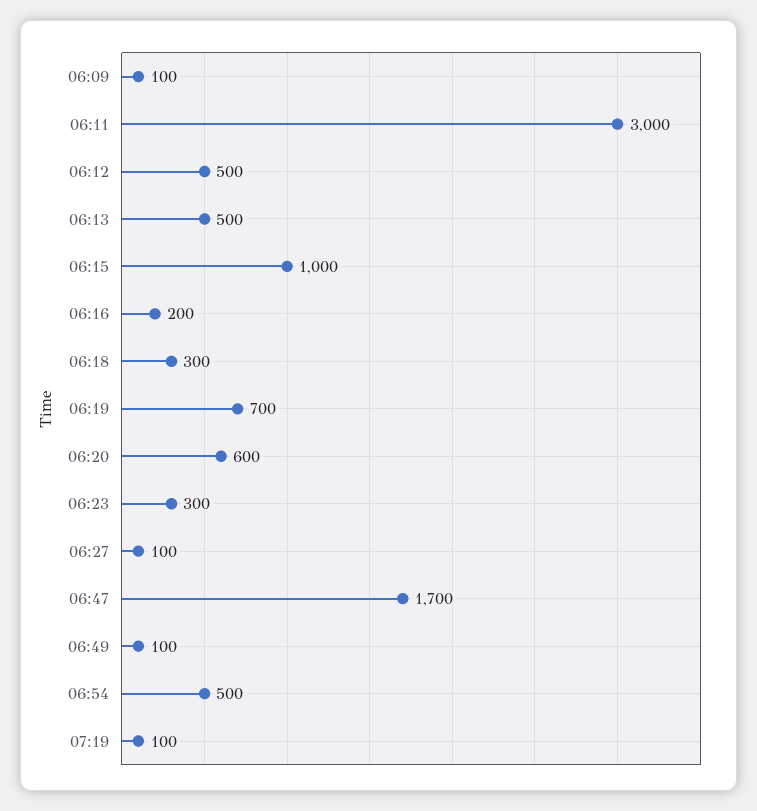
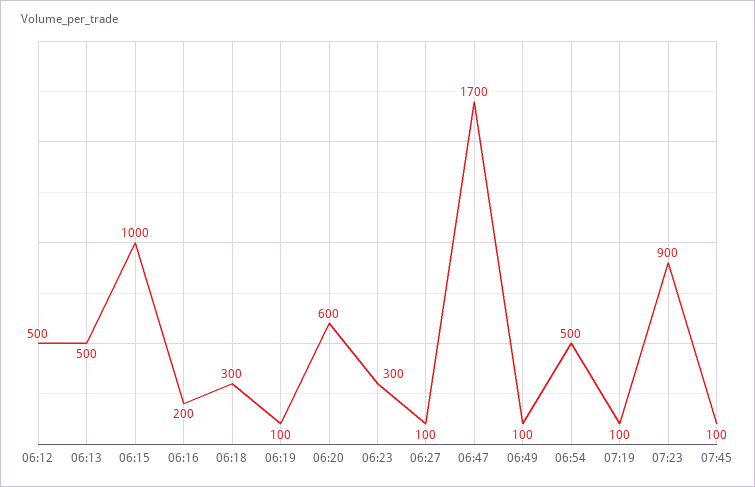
06:09: 100 -> none
06:11: 3000 -> none
06:19: 700 -> 100
07:23: none -> 900
07:45: none -> 100

